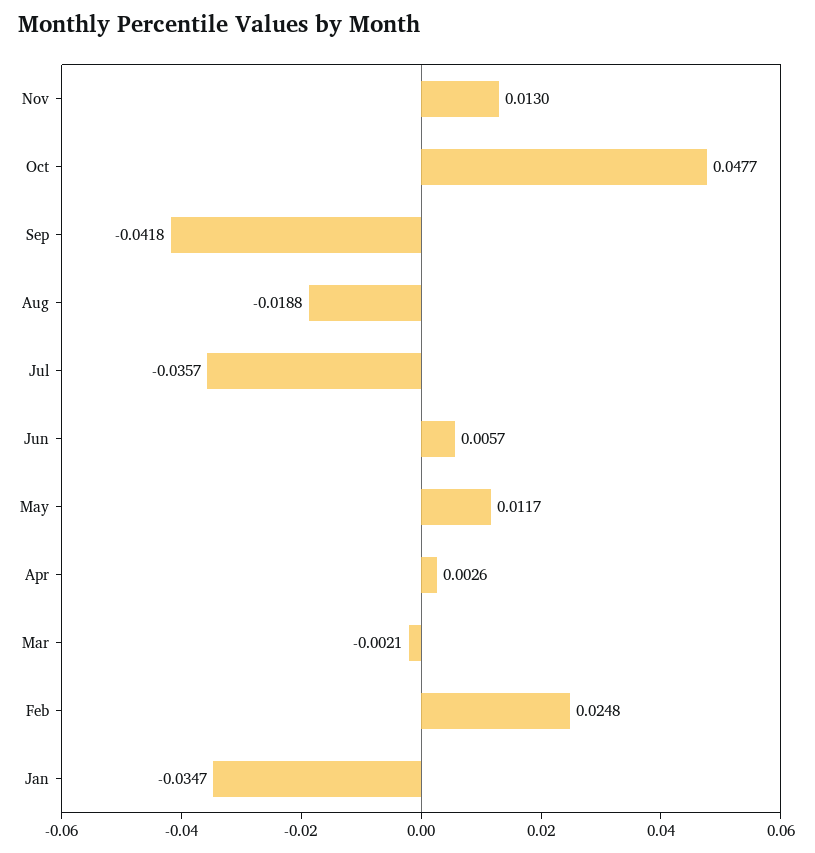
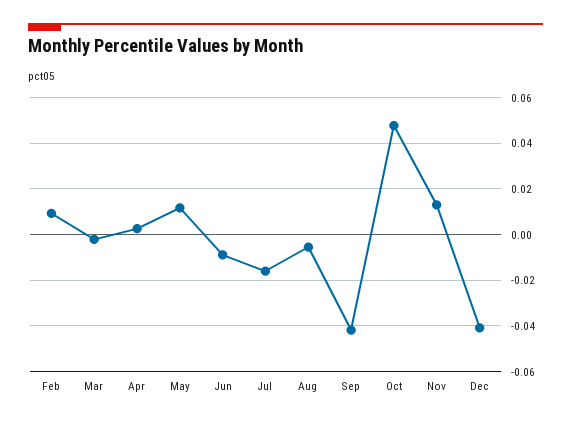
Aug: -0.0188 -> -0.005
Jul: -0.0357 -> -0.015
Jun: 0.0057 -> -0.01
Feb: 0.0248 -> 0.01
Jan: -0.0347 -> none
Dec: none -> -0.04

